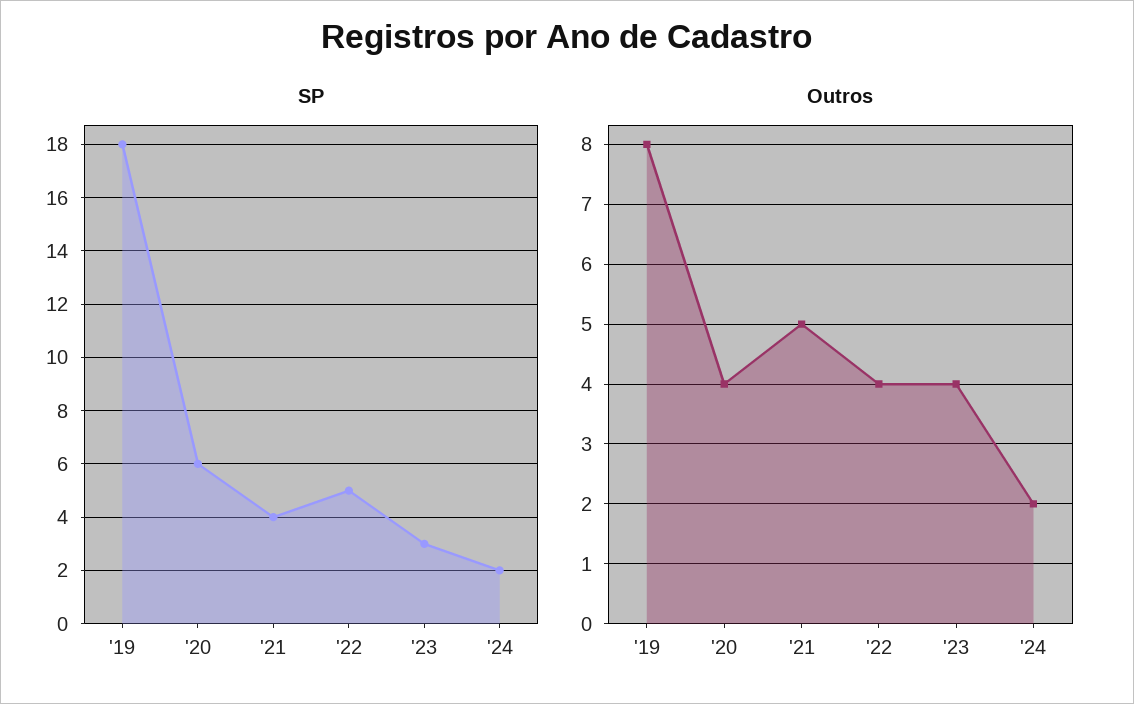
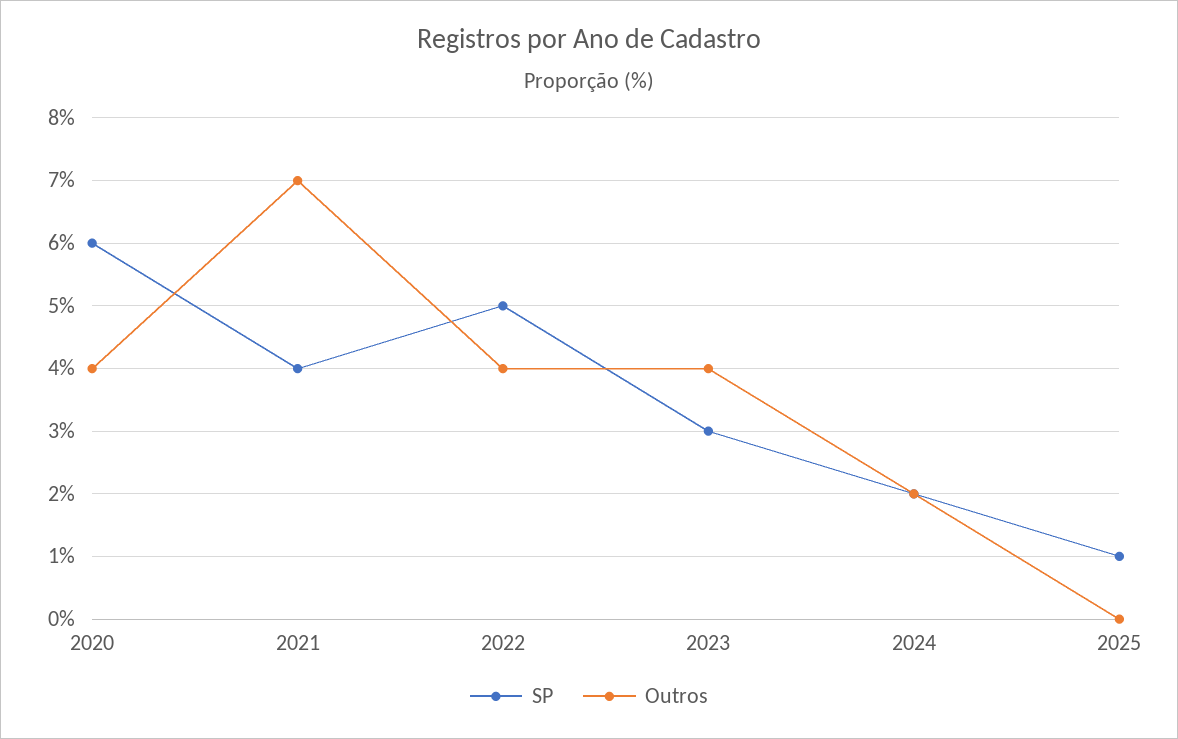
SP, '19: 18 -> none
Outros, '19: 8 -> none
Outros, '21: 5 -> 7
SP, 2025: none -> 1
Outros, 2025: none -> 0

